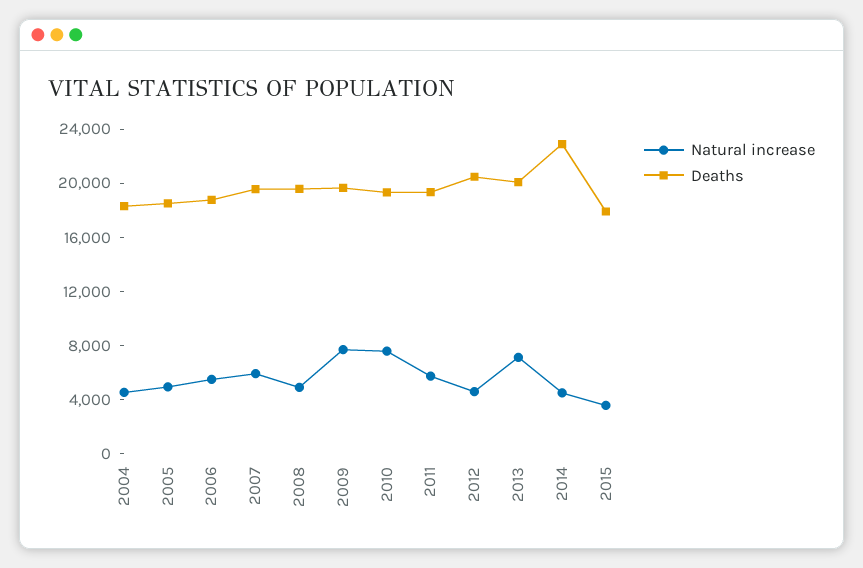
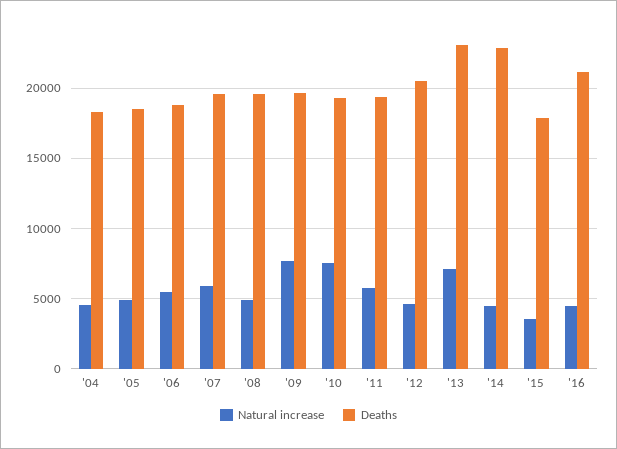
Deaths, 2013: 20000 -> 23000
Natural increase, '16: none -> 4500
Deaths, '16: none -> 21000

